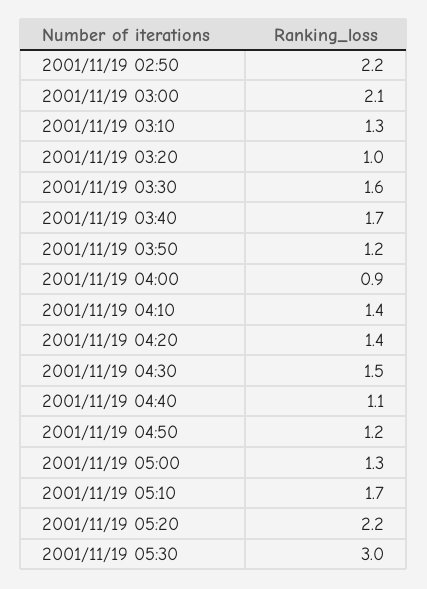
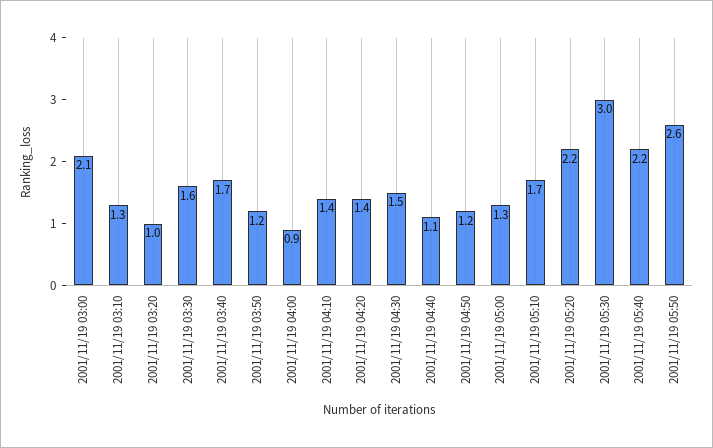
2001/11/19 02:50: 2.2 -> none
2001/11/19 05:40: none -> 2.2
2001/11/19 05:50: none -> 2.6

